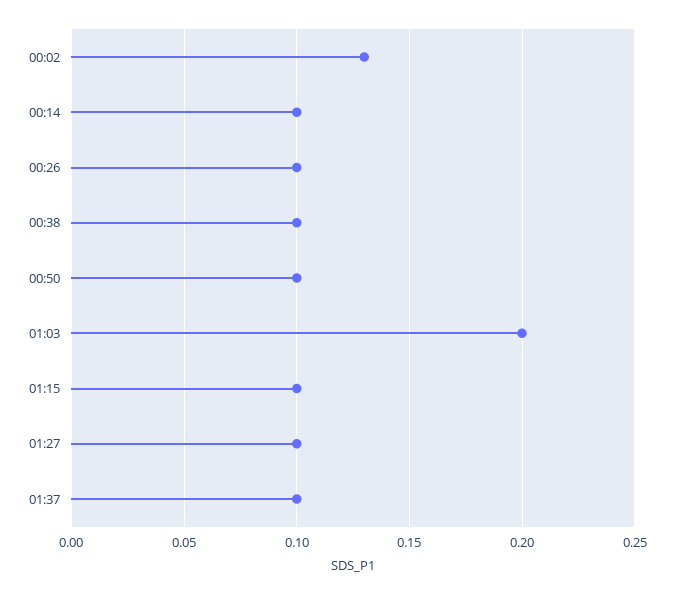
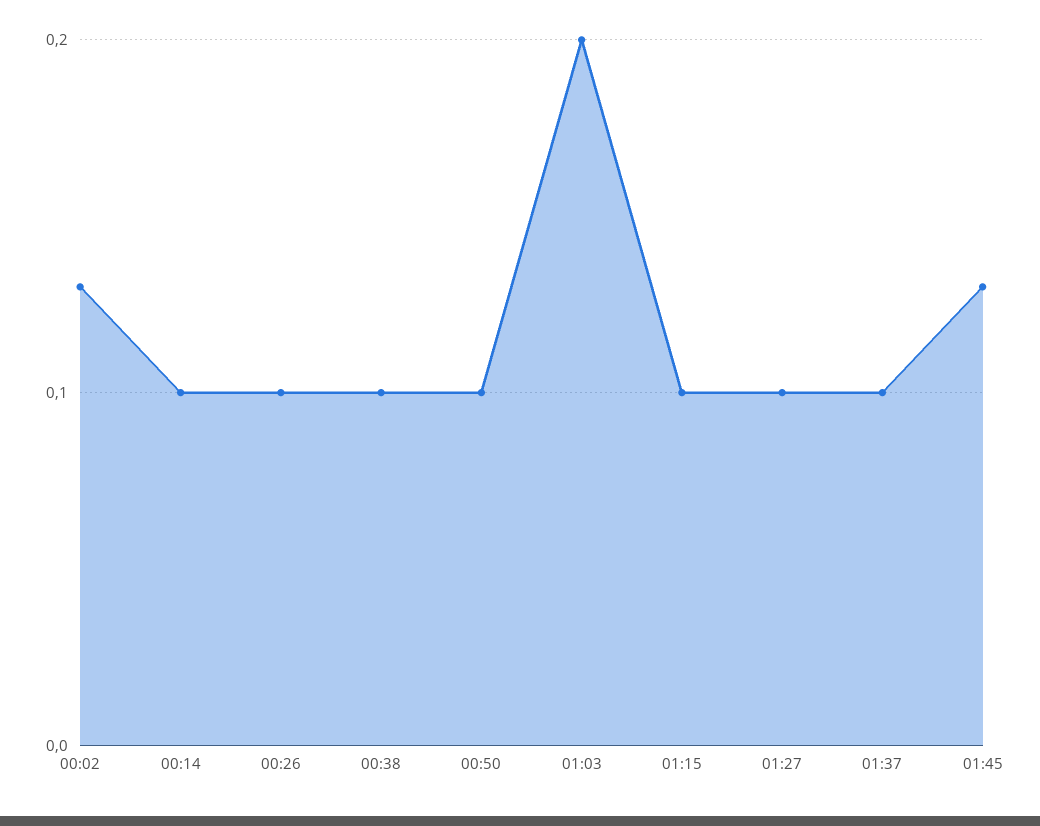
01:45: none -> 0.13

